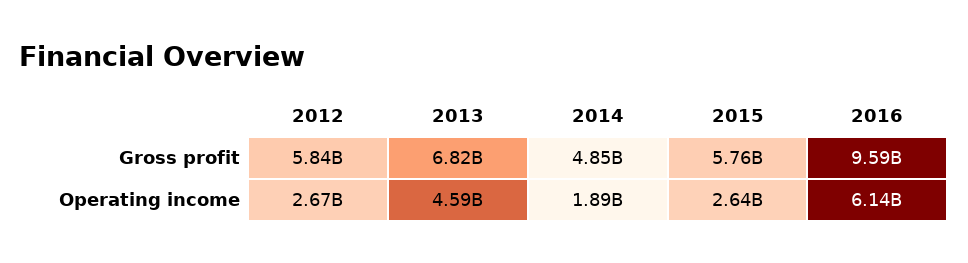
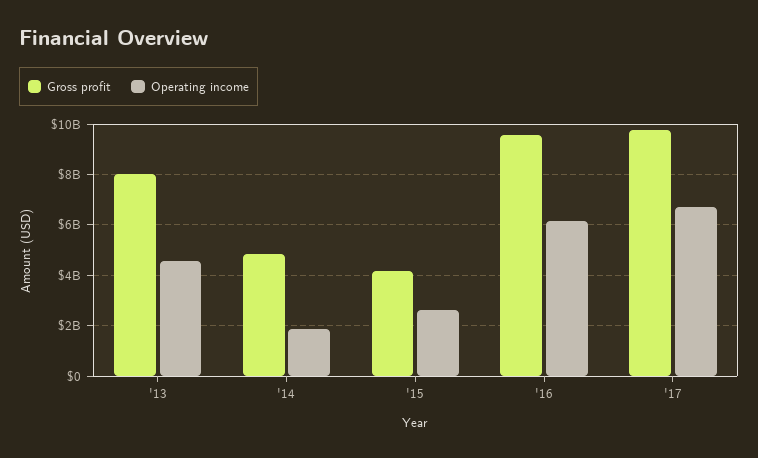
Gross profit, 2012: 5840000000 -> none
Gross profit, 2013: 6820000000 -> 8000000000
Gross profit, 2015: 5760000000 -> 4250000000
Operating income, 2012: 2670000000 -> none
Gross profit, '17: none -> 9750000000
Operating income, '17: none -> 6750000000

